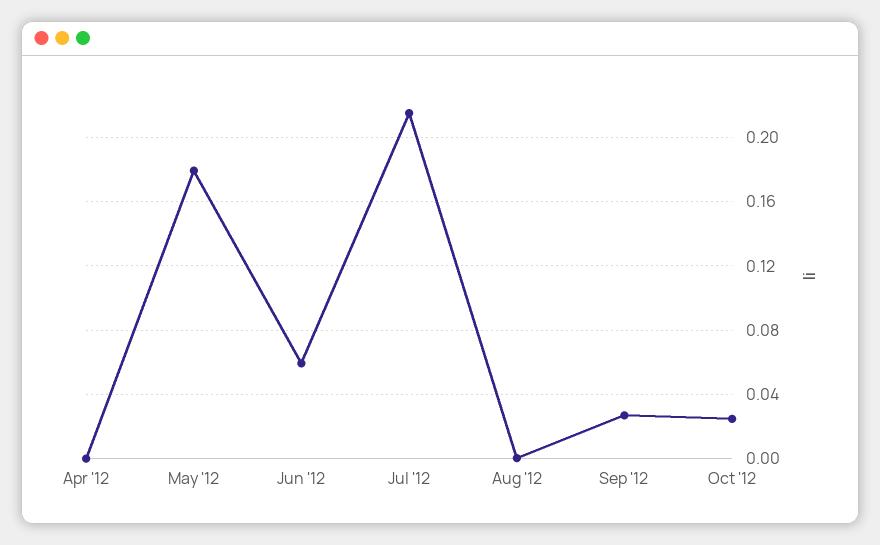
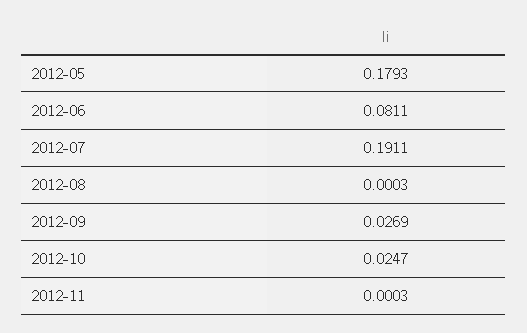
Apr '12: 0 -> none
Jun '12: 0.06 -> 0.0811
Jul '12: 0.215 -> 0.1911
2012-11: none -> 0.0003

